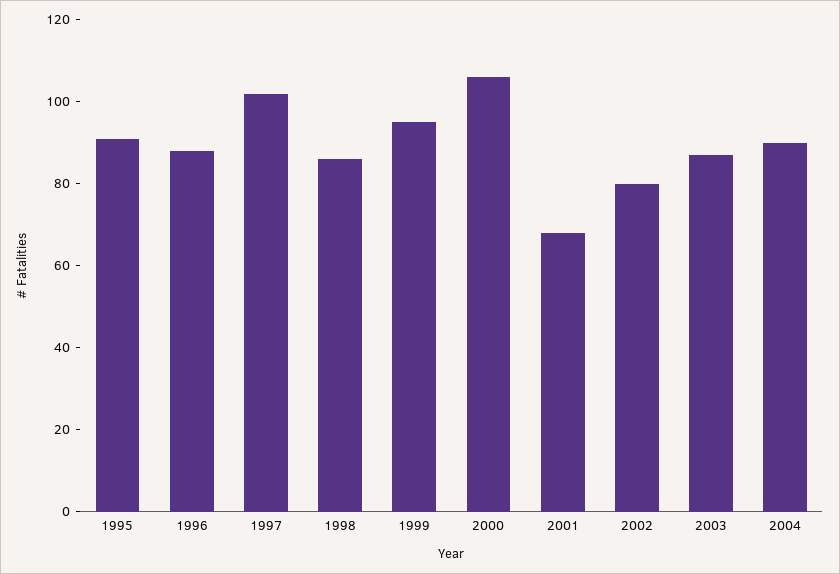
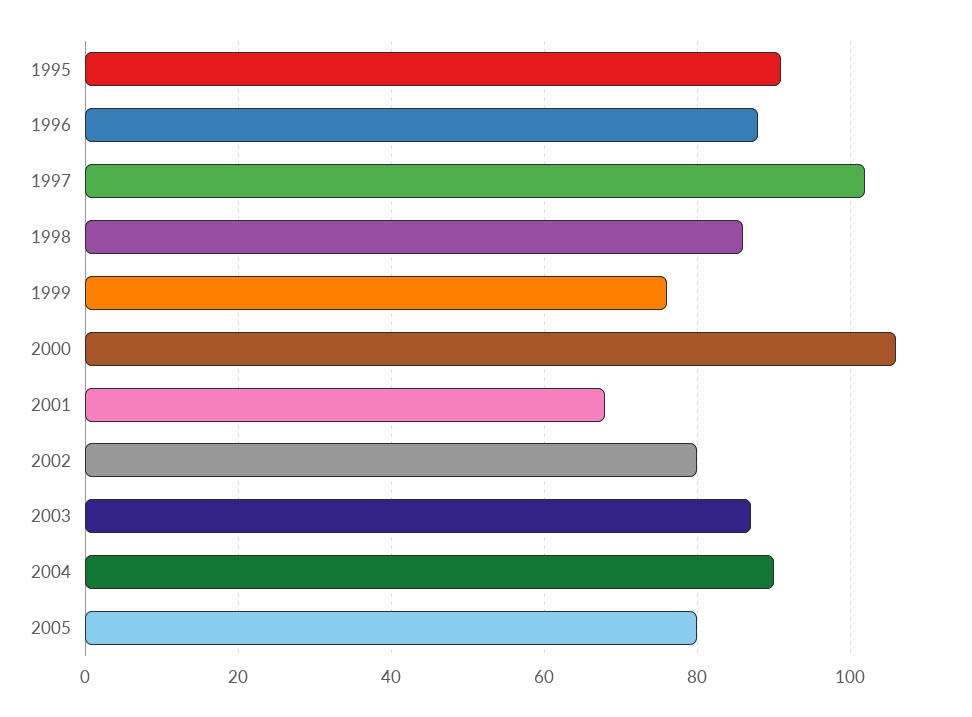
1999: 95 -> 75
2005: none -> 80

